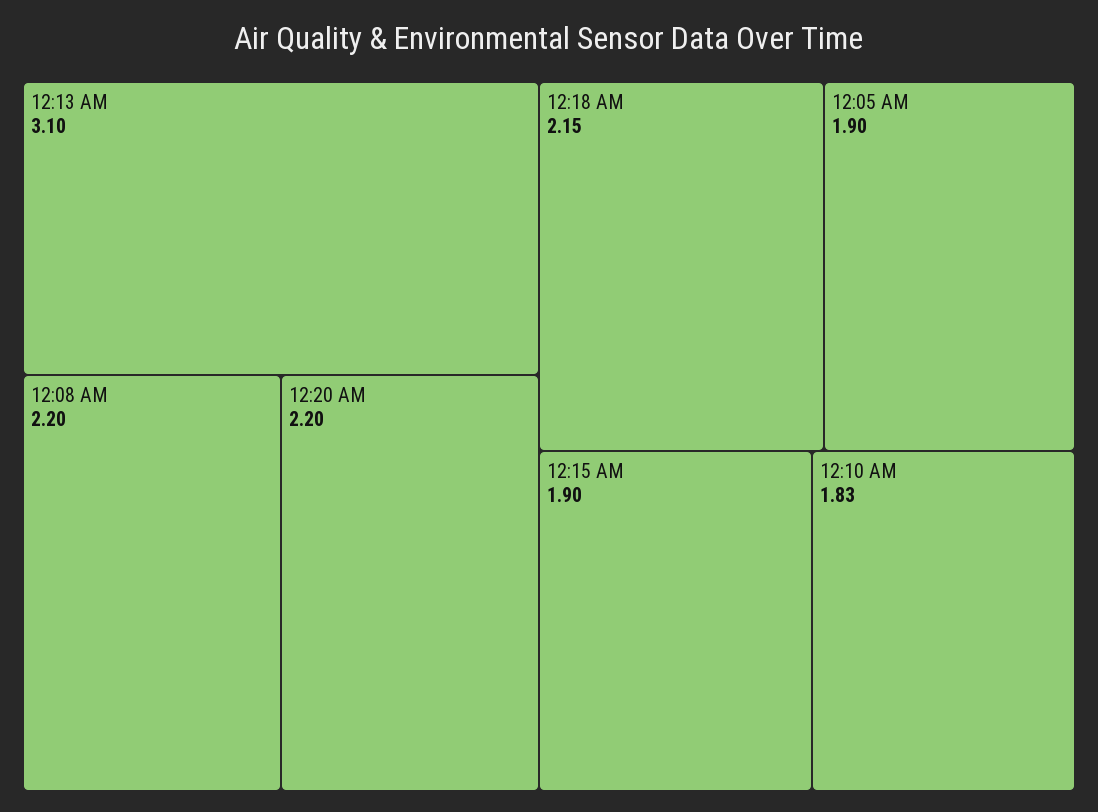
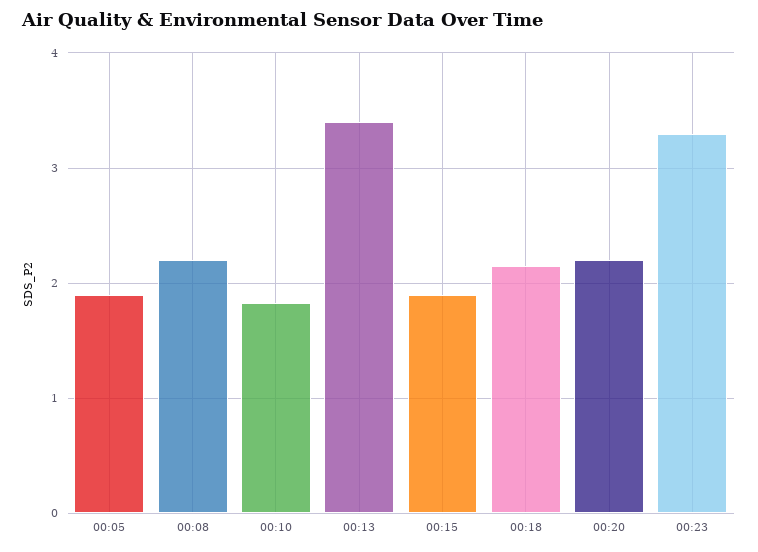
12:13 AM: 3.1 -> 3.4
00:23: none -> 3.3

